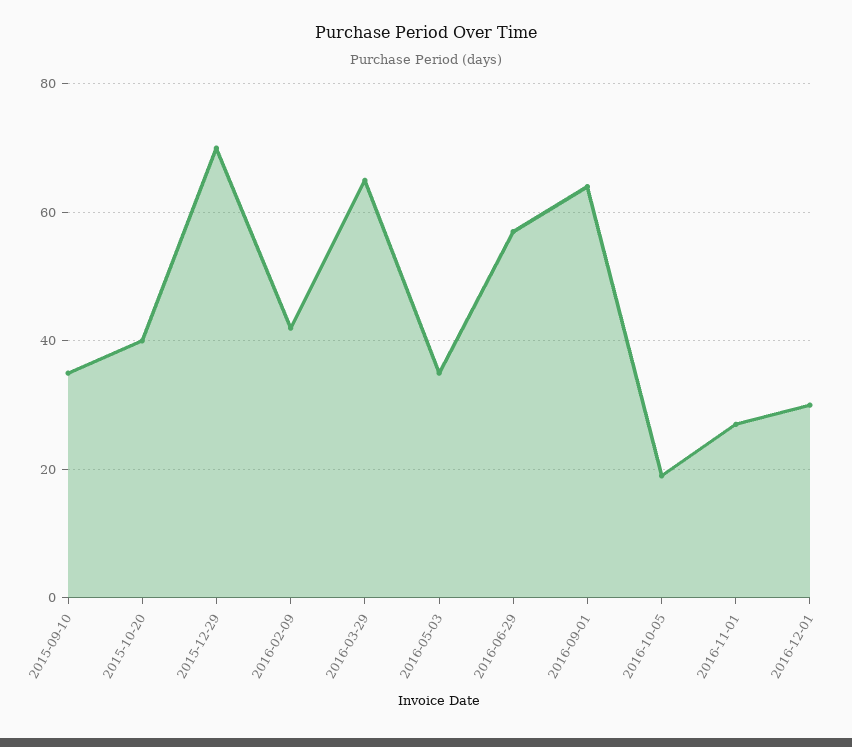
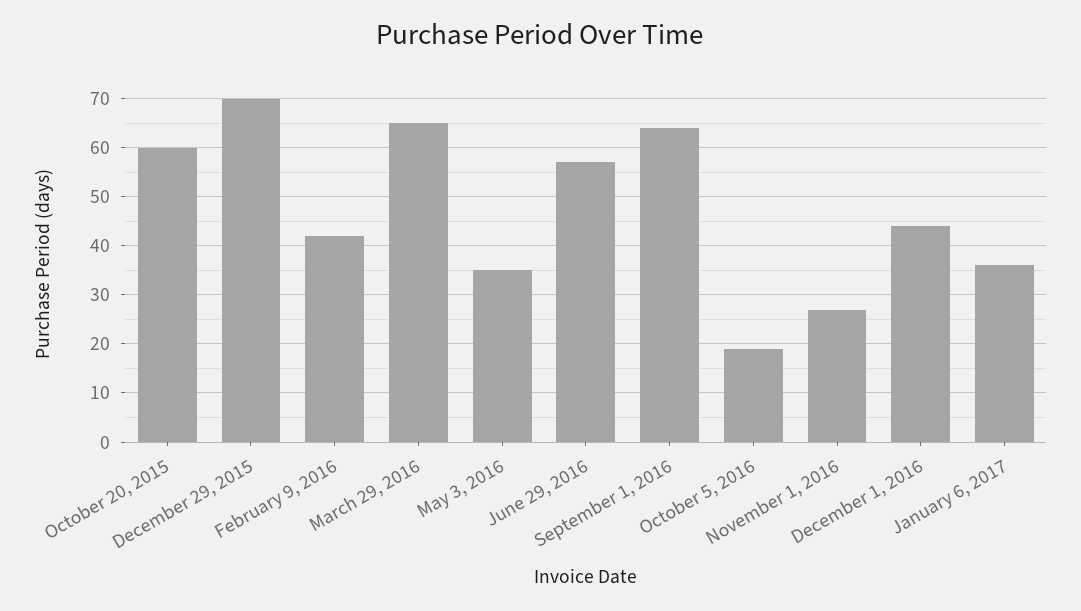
2015-09-10: 35 -> none
2015-10-20: 40 -> 60
2016-12-01: 30 -> 45
January 6, 2017: none -> 35

